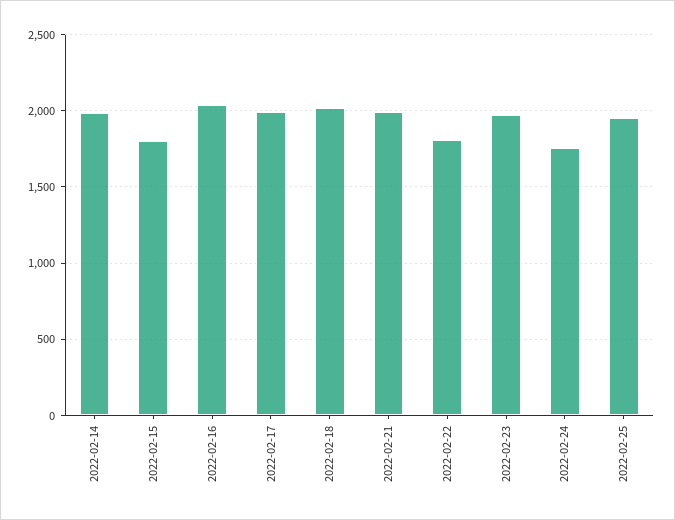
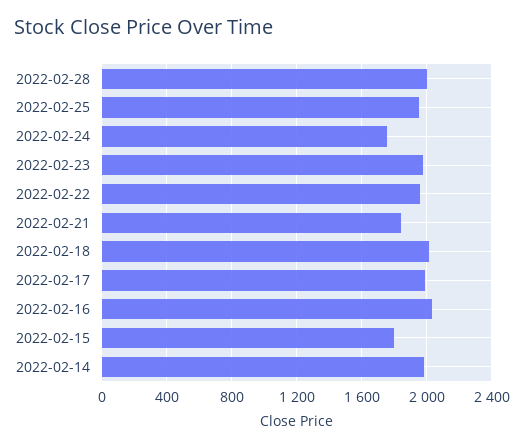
2022-02-21: 2000 -> 1850
2022-02-22: 1800 -> 1950
2022-02-28: none -> 2000

